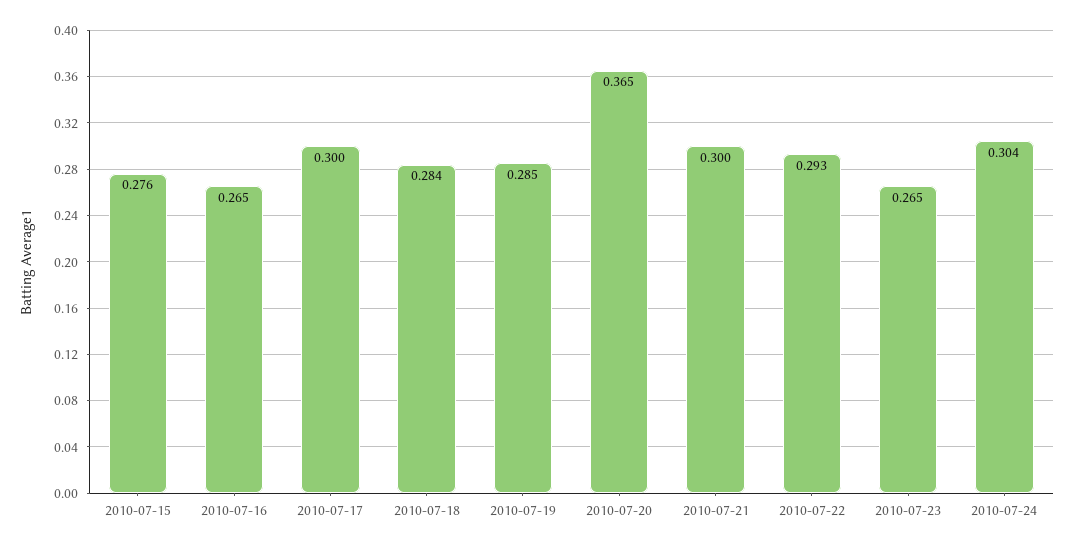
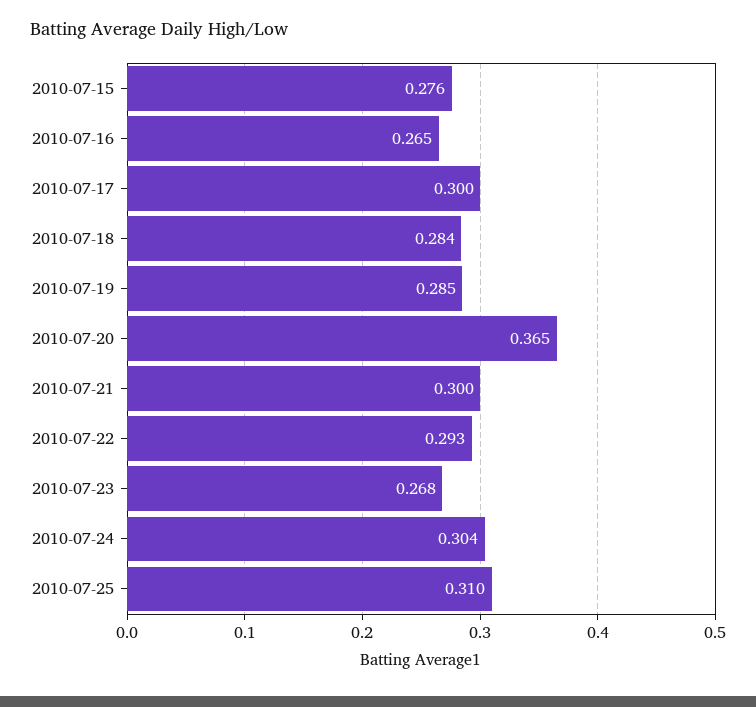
2010-07-23: 0.265 -> 0.268
2010-07-25: none -> 0.31

